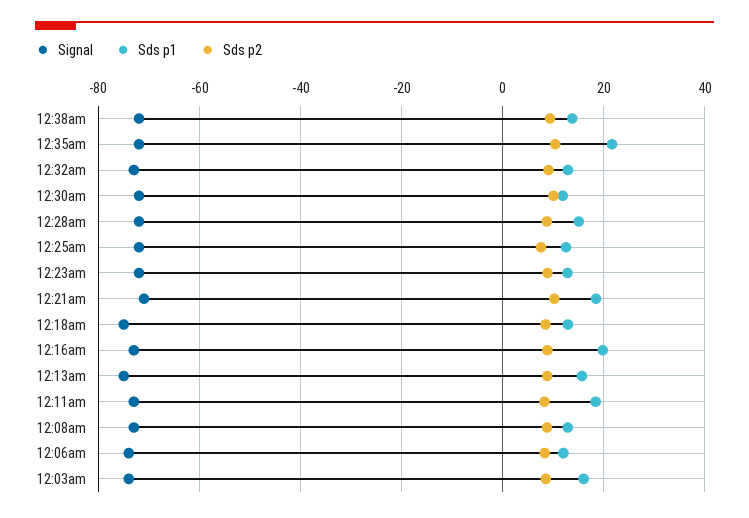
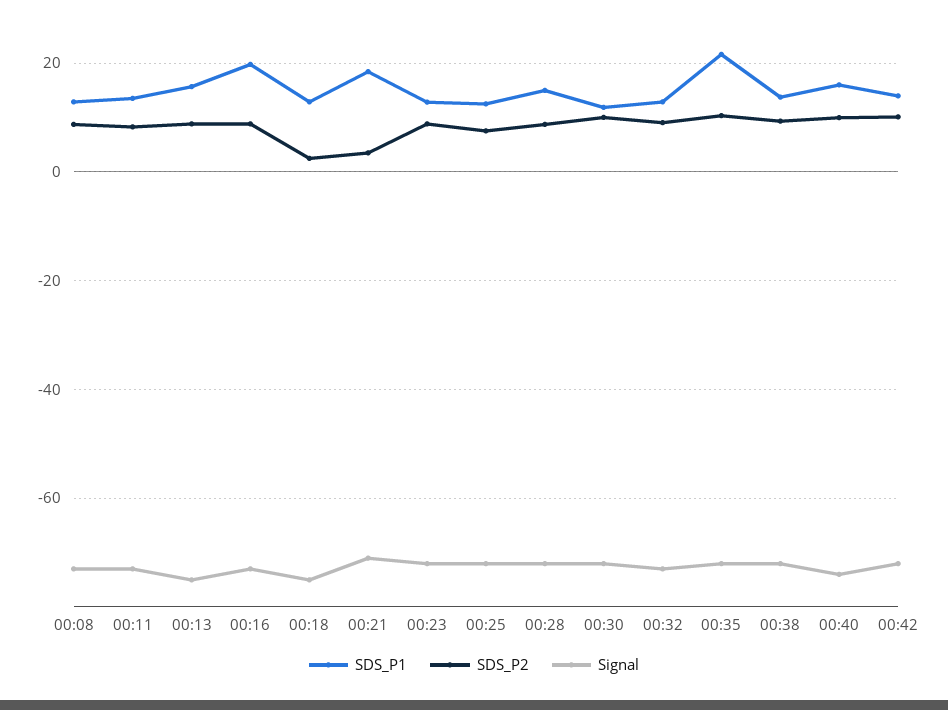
Sds p2, 12:21am: 10 -> 4
Sds p2, 12:18am: 8 -> 2
Sds p1, 12:11am: 18 -> 14
Signal, 12:06am: -74 -> none
Sds p1, 12:06am: 12 -> none
Sds p2, 12:06am: 8 -> none
Signal, 12:03am: -74 -> none
Sds p1, 12:03am: 16 -> none
Sds p2, 12:03am: 8 -> none
Sds p1, 00:40: none -> 16
Sds p2, 00:40: none -> 10
Signal, 00:40: none -> -74
Sds p1, 00:42: none -> 14
Sds p2, 00:42: none -> 10
Signal, 00:42: none -> -72

